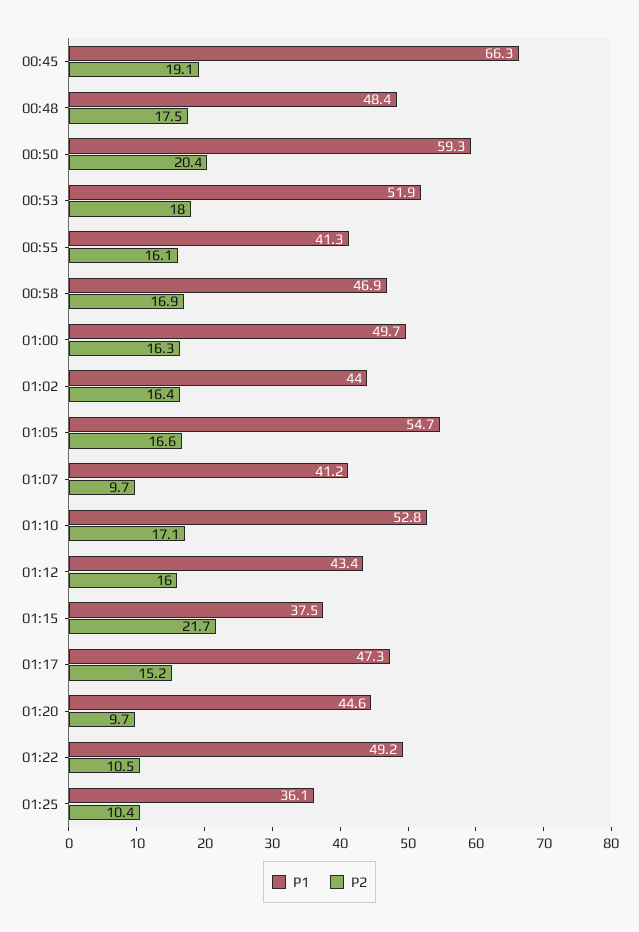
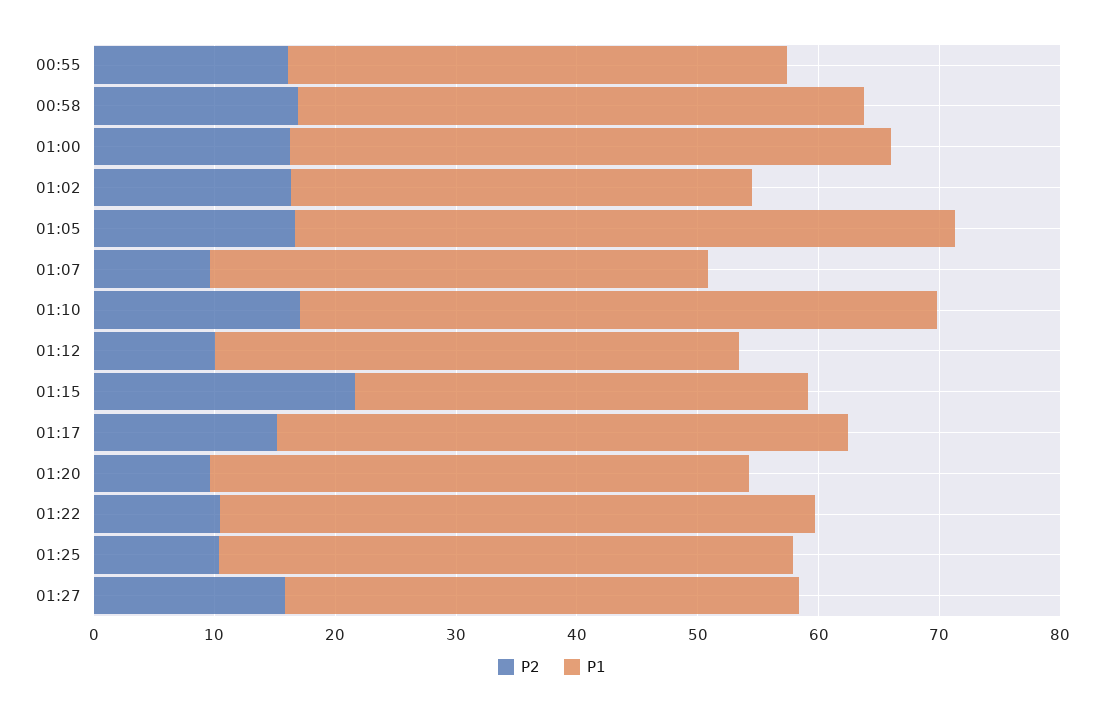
P1, 00:45: 66.3 -> none
P2, 00:45: 19.1 -> none
P1, 00:48: 48.4 -> none
P2, 00:48: 17.5 -> none
P1, 00:50: 59.3 -> none
P2, 00:50: 20.4 -> none
P1, 00:53: 51.9 -> none
P2, 00:53: 18 -> none
P1, 01:02: 44 -> 38
P2, 01:12: 16 -> 10
P1, 01:25: 36.1 -> 48
P2, 01:27: none -> 16
P1, 01:27: none -> 42

